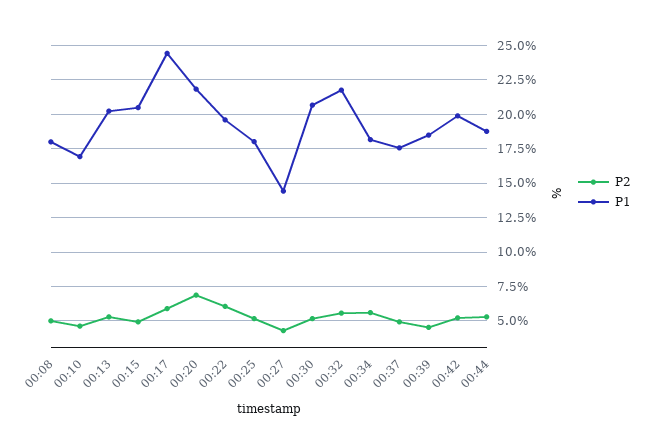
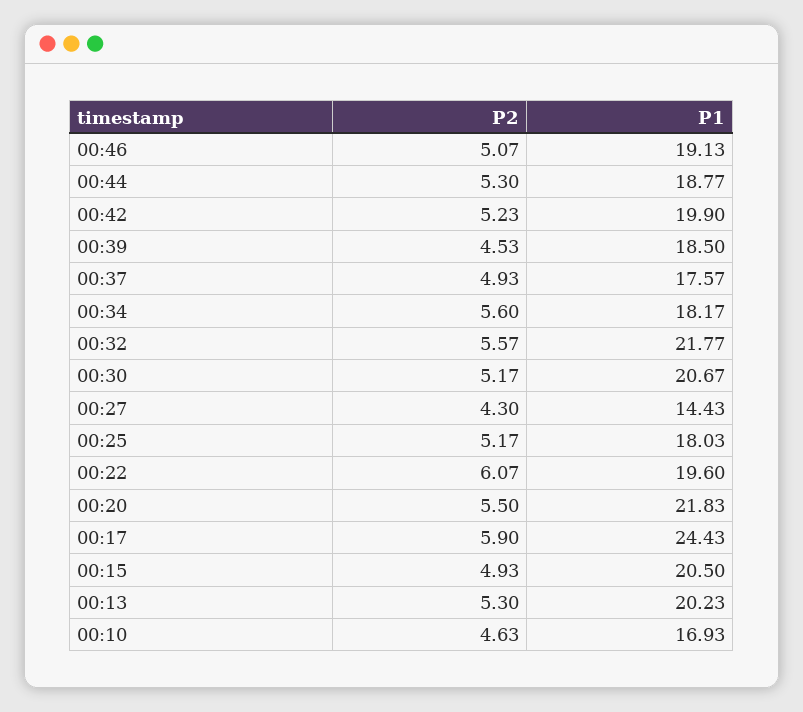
P2, 00:08: 5 -> none
P1, 00:08: 18 -> none
P2, 00:20: 7 -> 5.5
P2, 00:46: none -> 5.07
P1, 00:46: none -> 19.13

